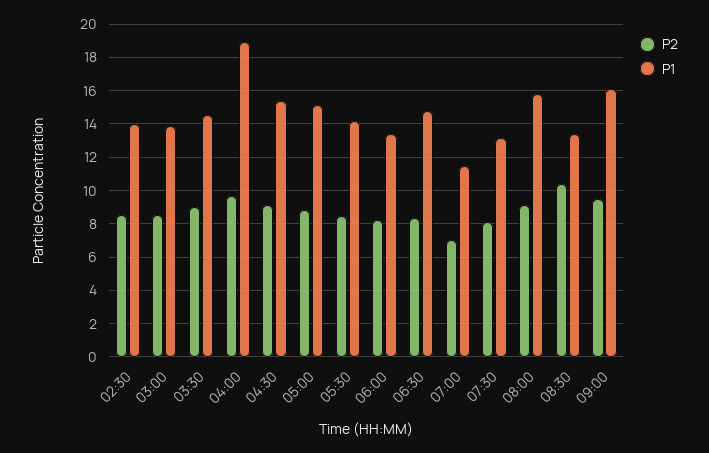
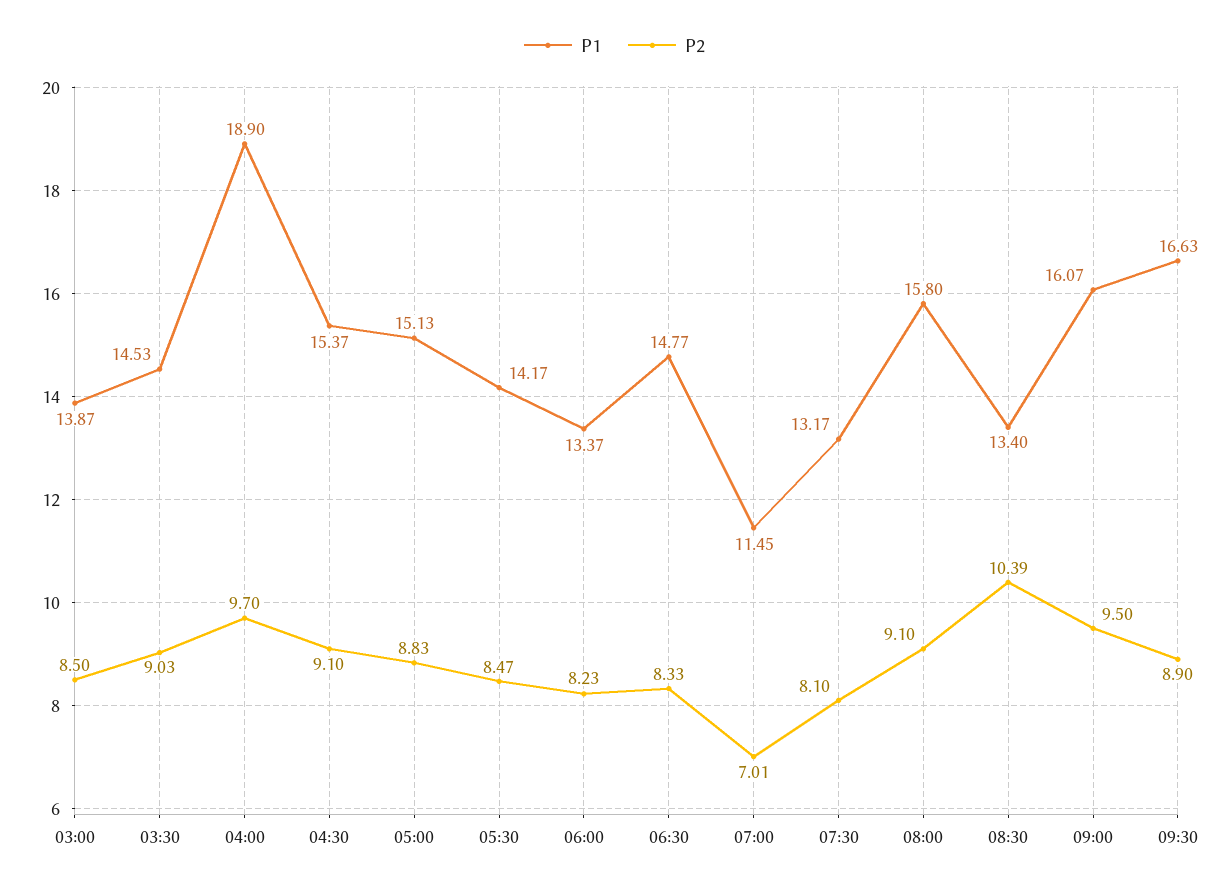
P2, 02:30: 8.5 -> none
P1, 02:30: 14 -> none
P1, 09:30: none -> 16.63
P2, 09:30: none -> 8.9

